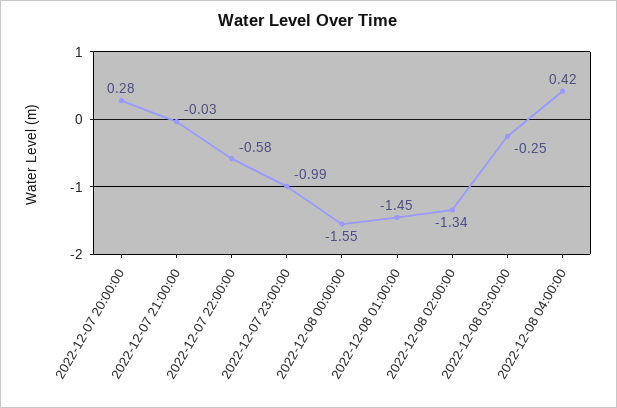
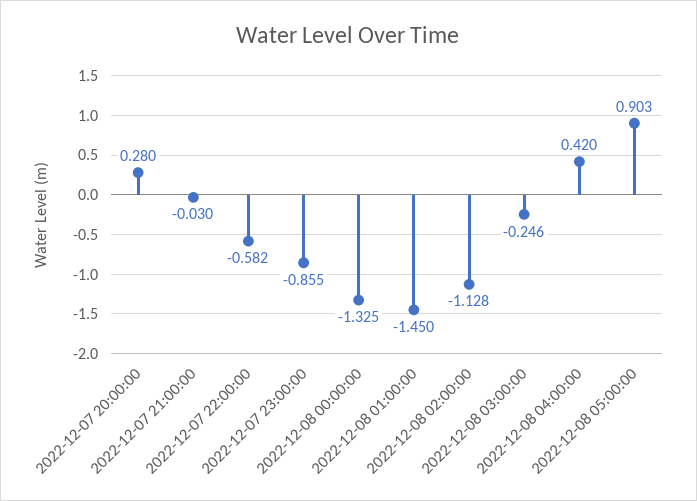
2022-12-07 23:00:00: -0.99 -> -0.855
2022-12-08 00:00:00: -1.55 -> -1.325
2022-12-08 02:00:00: -1.34 -> -1.128
2022-12-08 05:00:00: none -> 0.903

